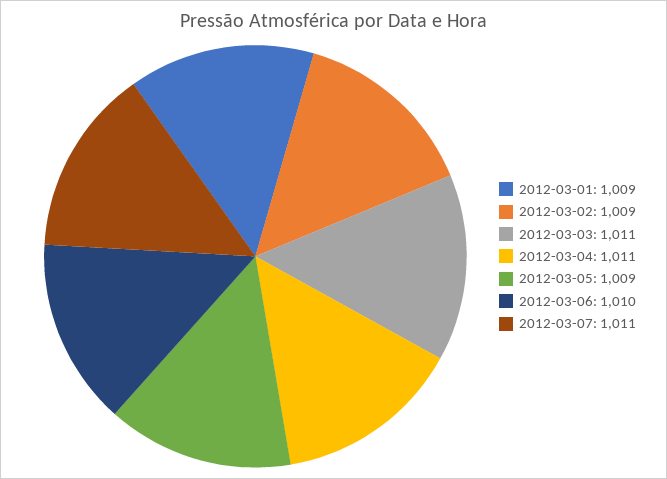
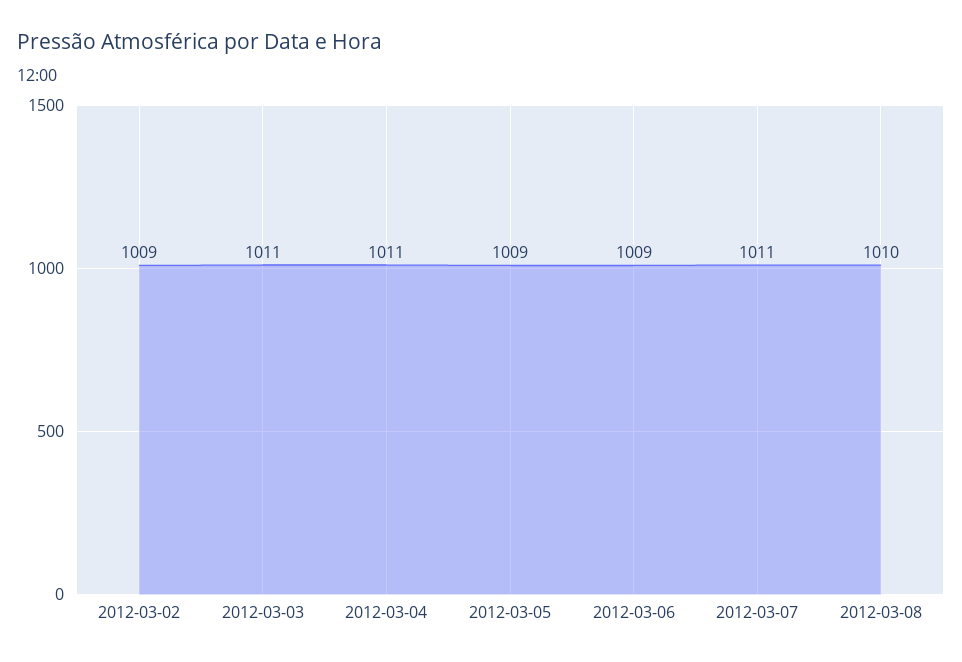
2012-03-01: 1009 -> none
2012-03-06: 1010 -> 1009
2012-03-08: none -> 1010

